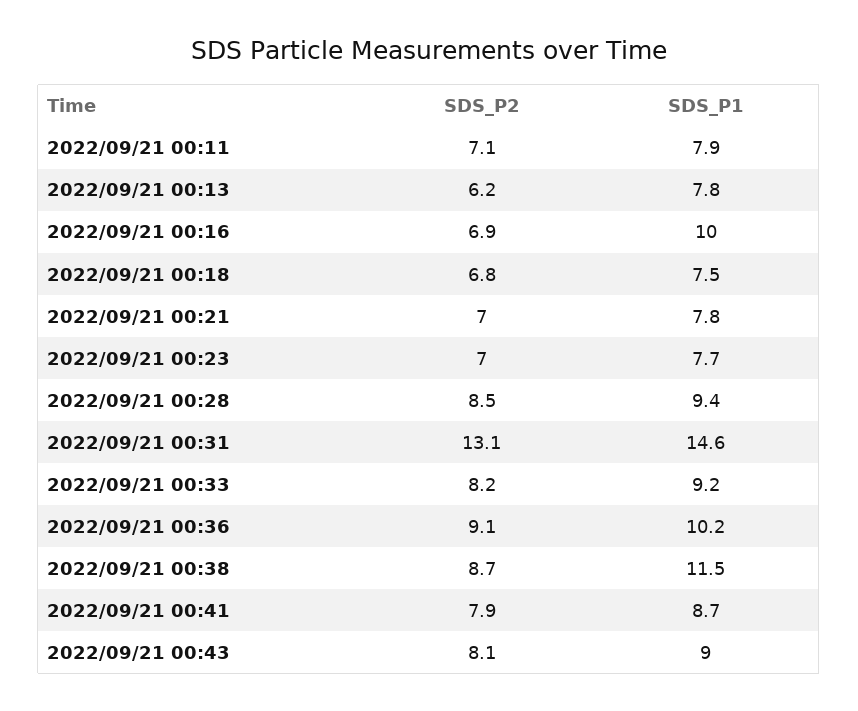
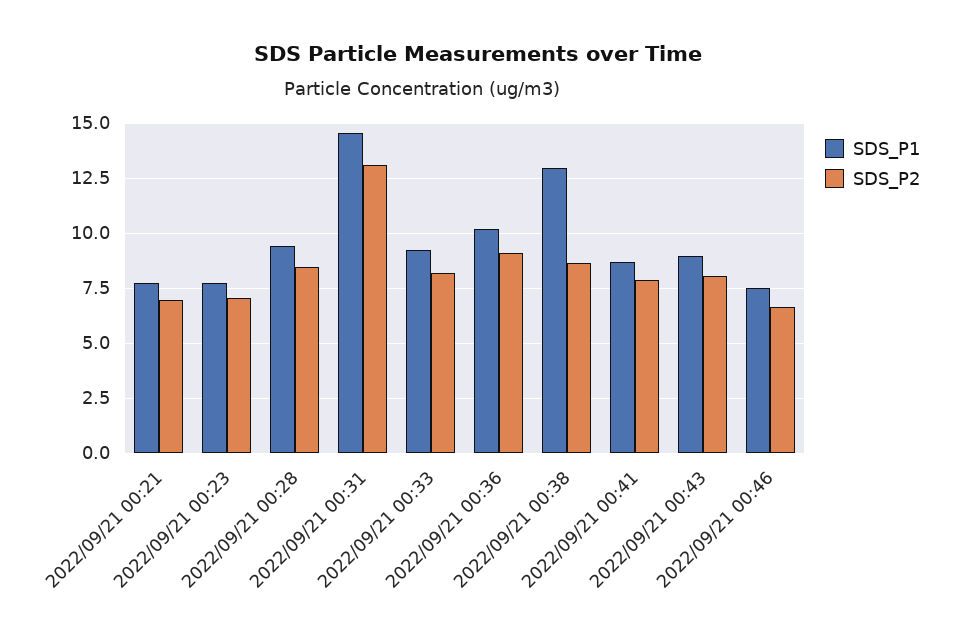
SDS_P2, 2022/09/21 00:11: 7.1 -> none
SDS_P1, 2022/09/21 00:11: 7.9 -> none
SDS_P2, 2022/09/21 00:13: 6.2 -> none
SDS_P1, 2022/09/21 00:13: 7.8 -> none
SDS_P2, 2022/09/21 00:16: 6.9 -> none
SDS_P1, 2022/09/21 00:16: 10 -> none
SDS_P2, 2022/09/21 00:18: 6.8 -> none
SDS_P1, 2022/09/21 00:18: 7.5 -> none
SDS_P1, 2022/09/21 00:38: 11.5 -> 13
SDS_P1, 2022/09/21 00:46: none -> 7.5
SDS_P2, 2022/09/21 00:46: none -> 6.5

